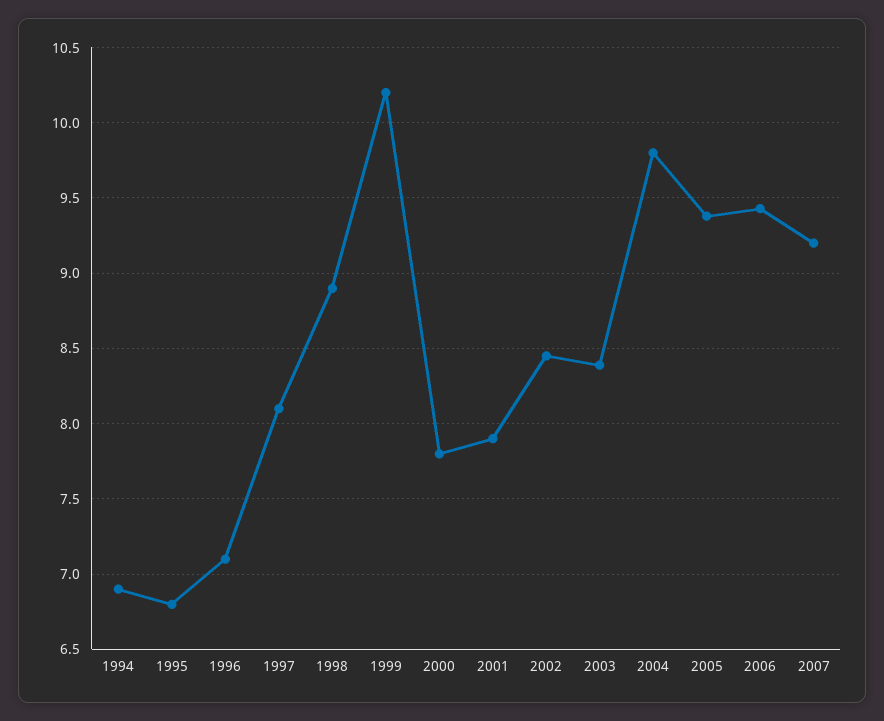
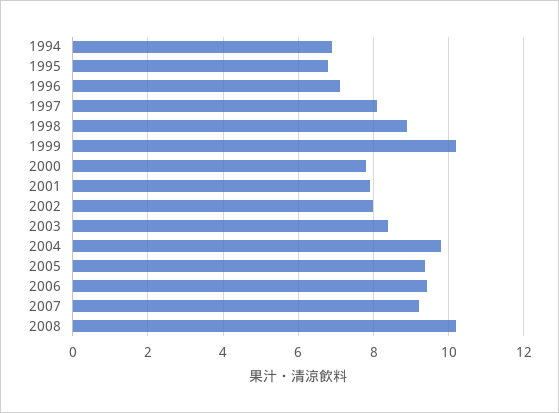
2002: 8.45 -> 8
2008: none -> 10.2

